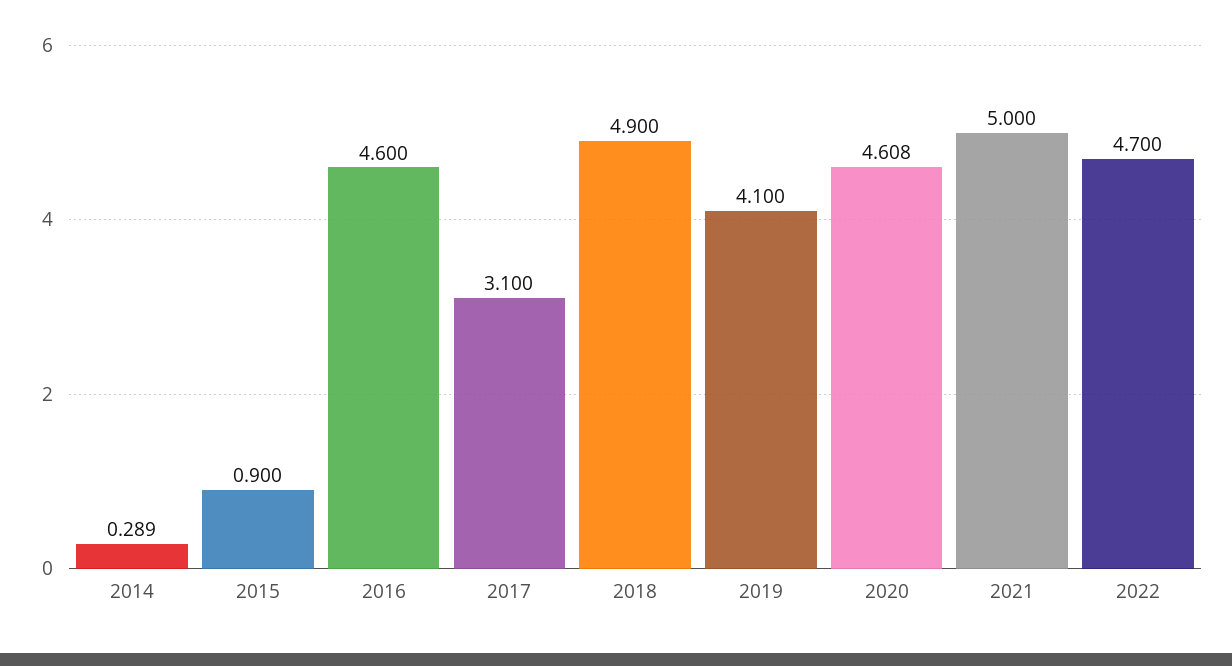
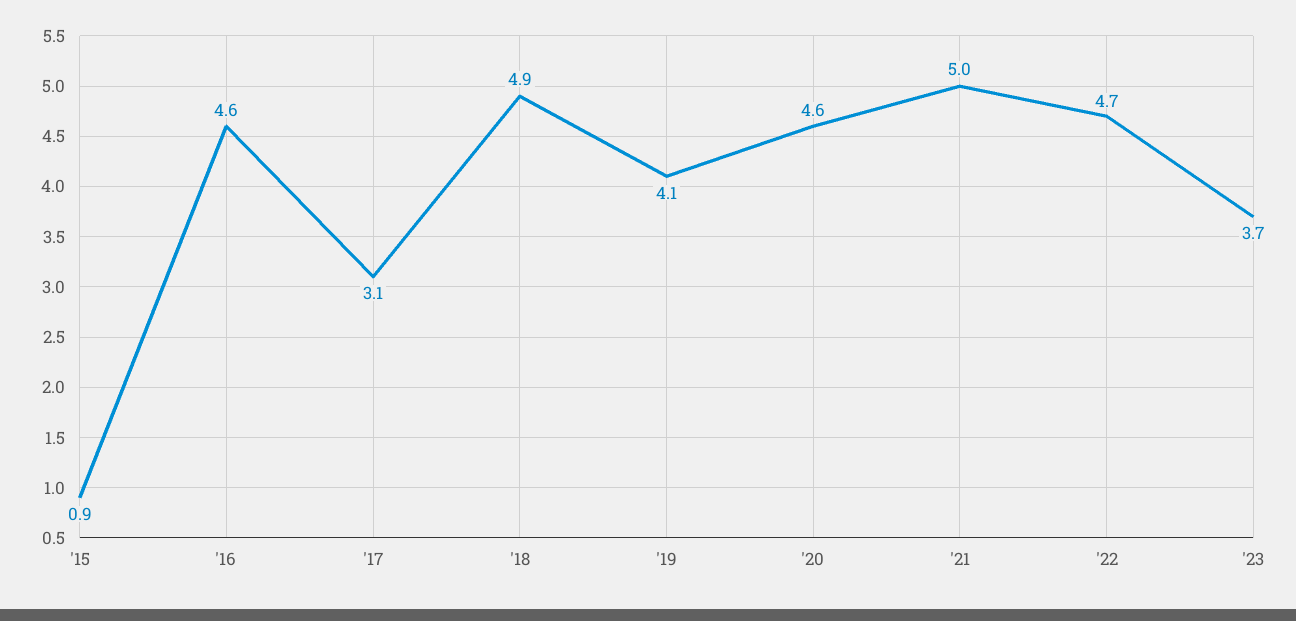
2014: 0.289 -> none
2020: 4.608 -> 4.6
'23: none -> 3.7

